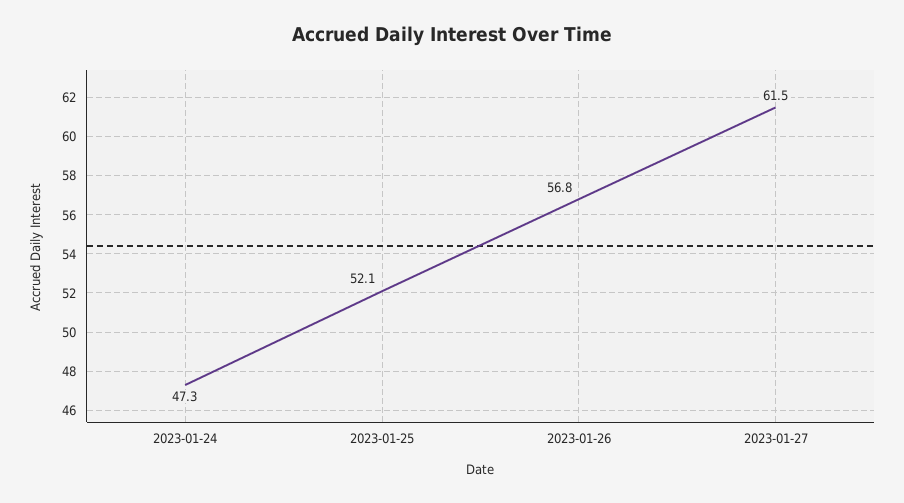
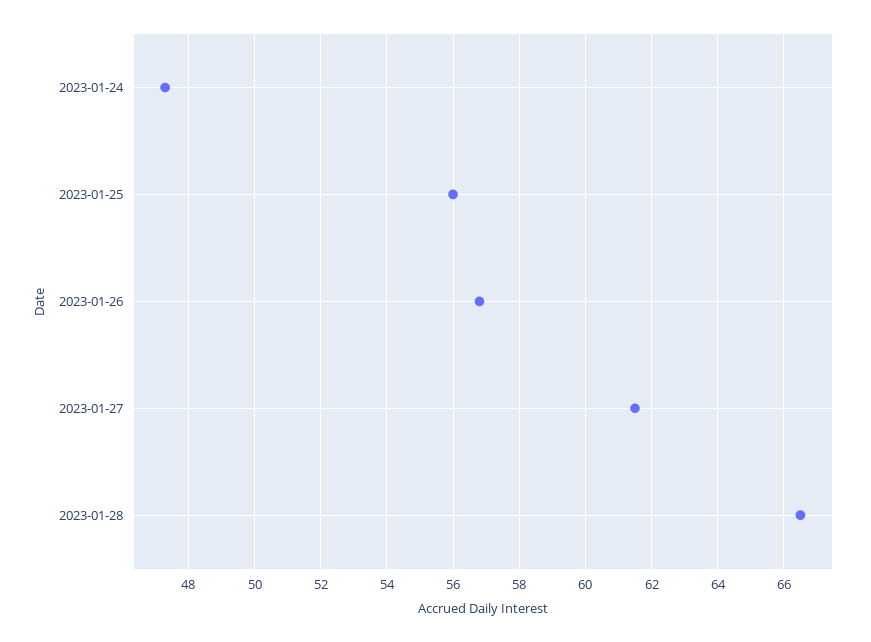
2023-01-25: 52.1 -> 56
2023-01-28: none -> 66.5

